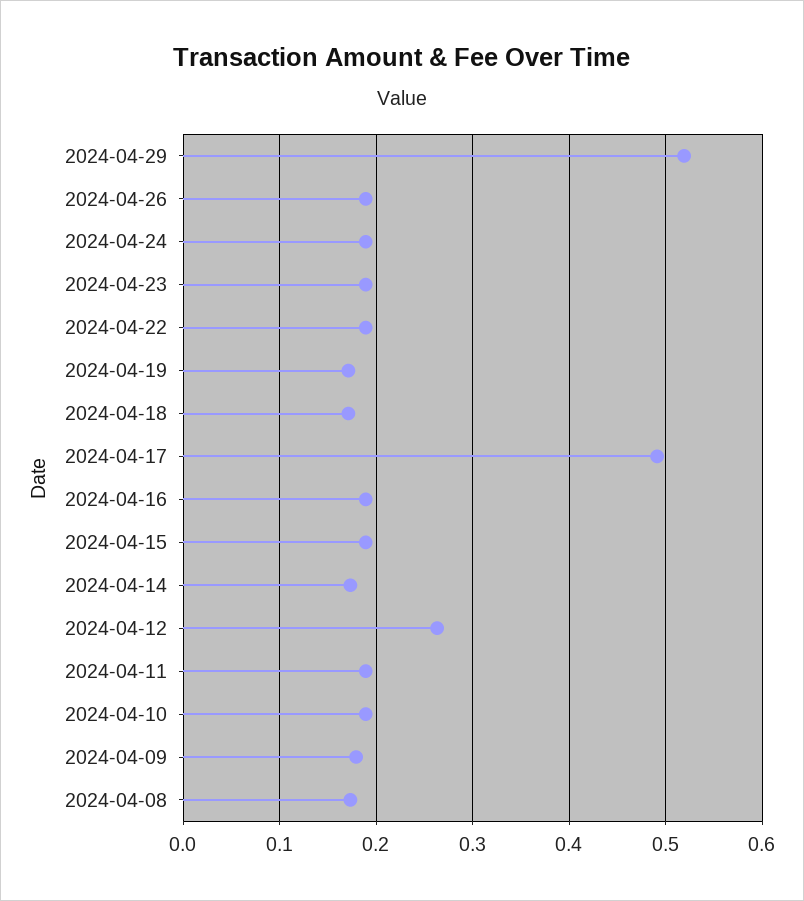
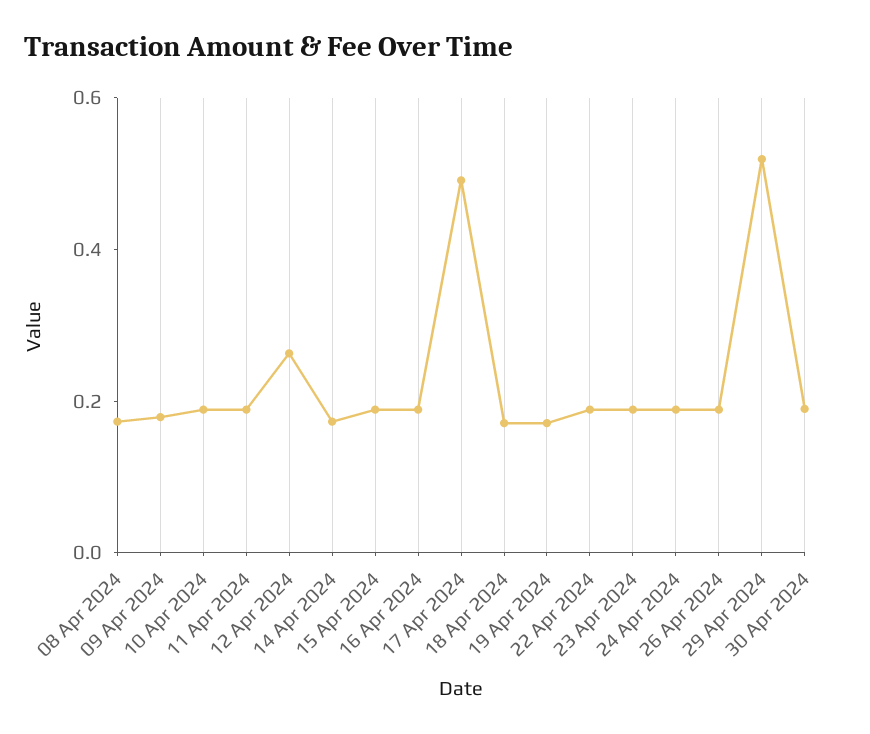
30 Apr 2024: none -> 0.2

